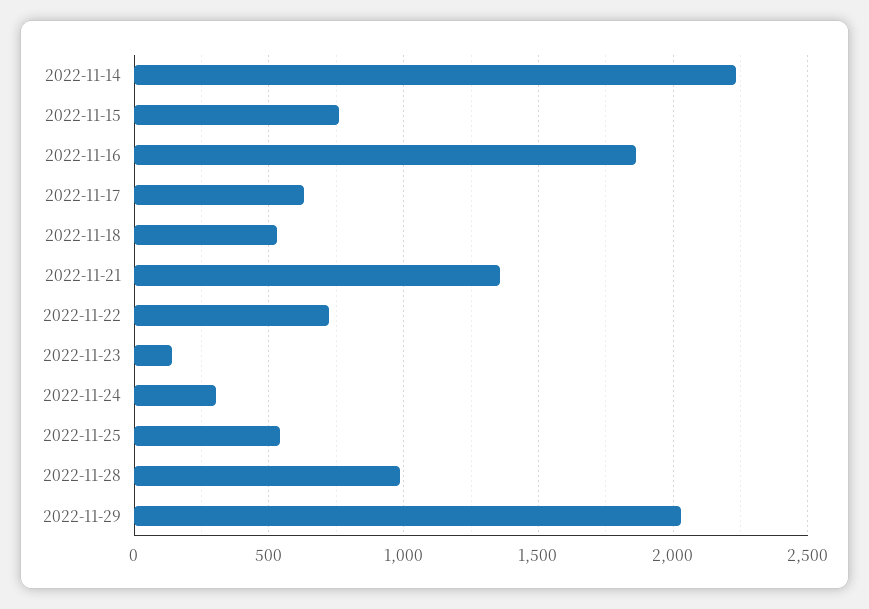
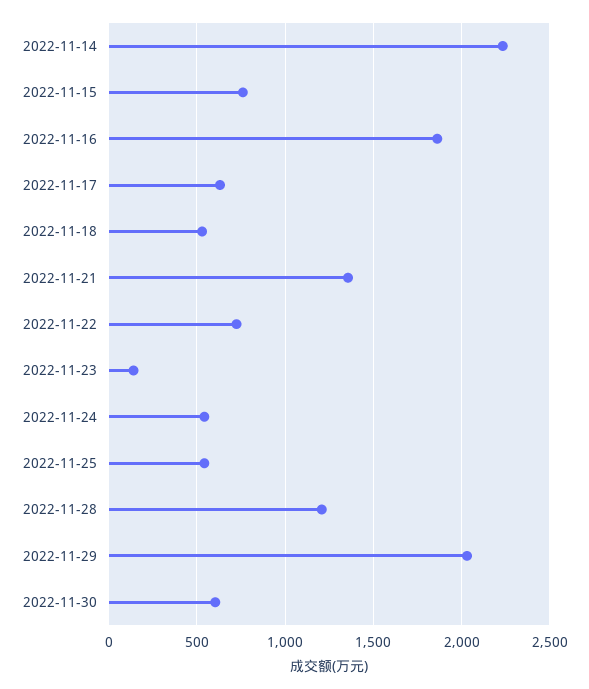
2022-11-24: 300 -> 550
2022-11-28: 1000 -> 1200
2022-11-30: none -> 600

